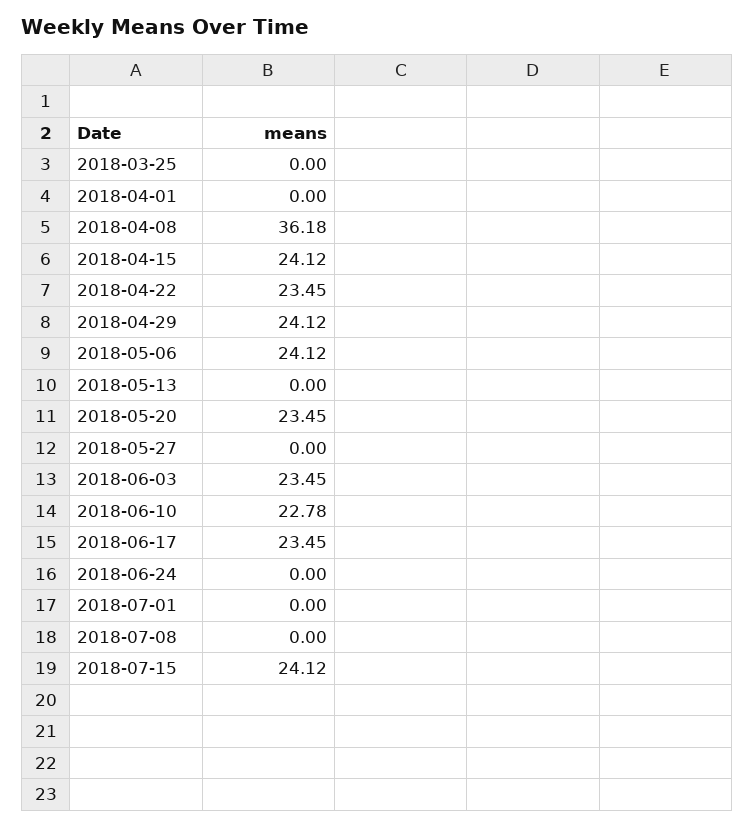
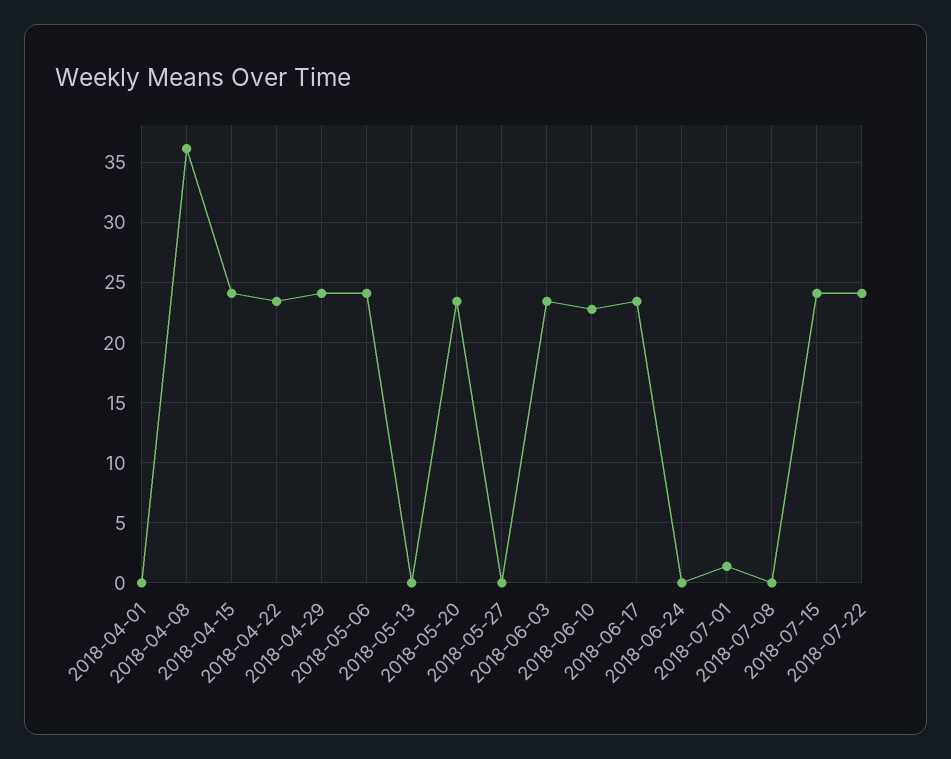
2018-03-25: 0 -> none
2018-07-01: 0 -> 1.5
2018-07-22: none -> 24

